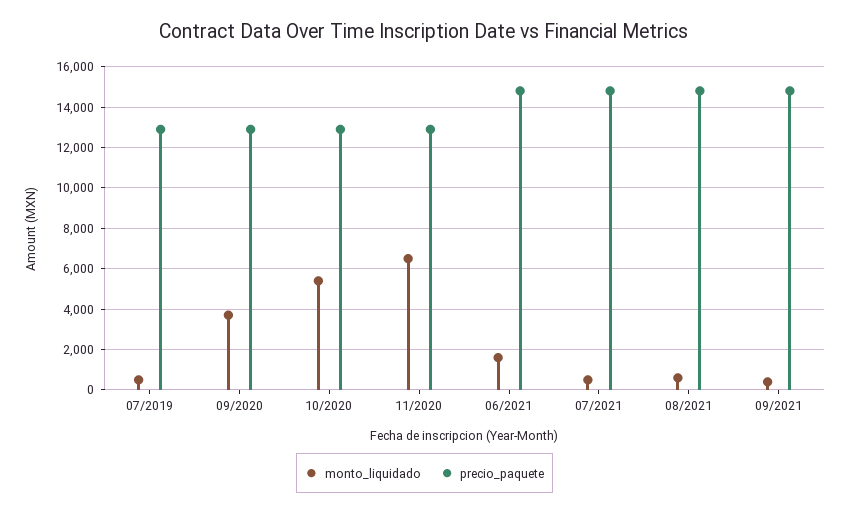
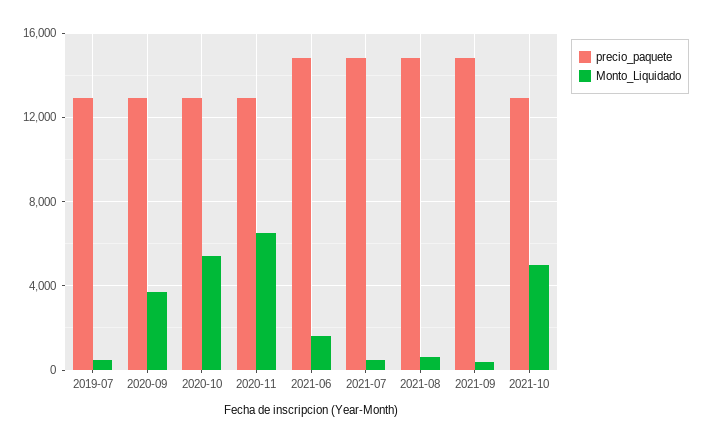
precio_paquete, 2021-10: none -> 13000
monto_liquidado, 2021-10: none -> 5000

